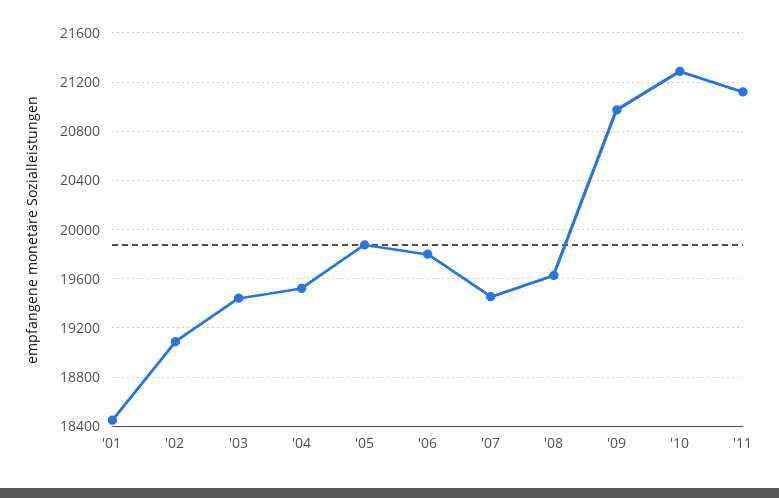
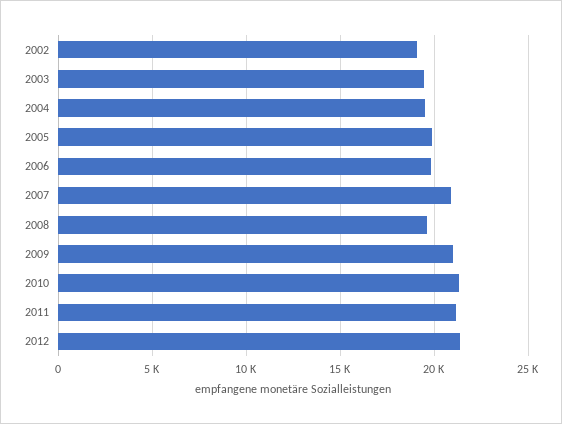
'01: 18450 -> none
'07: 19450 -> 21000
2012: none -> 21500

